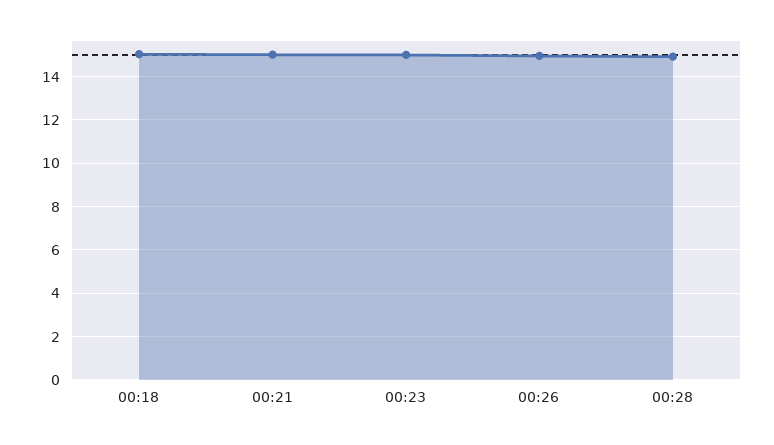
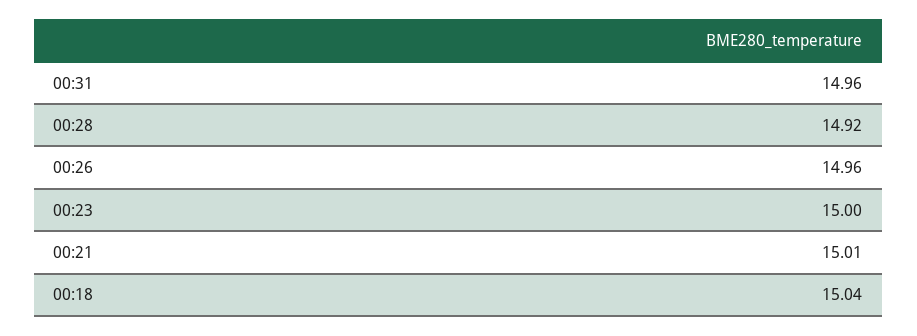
00:31: none -> 14.96

